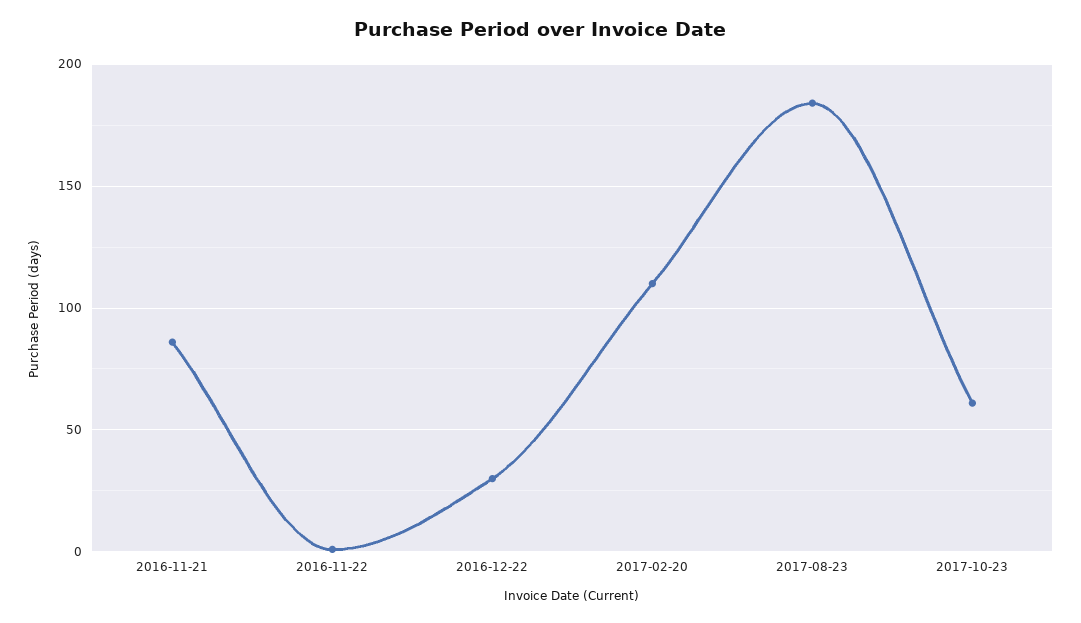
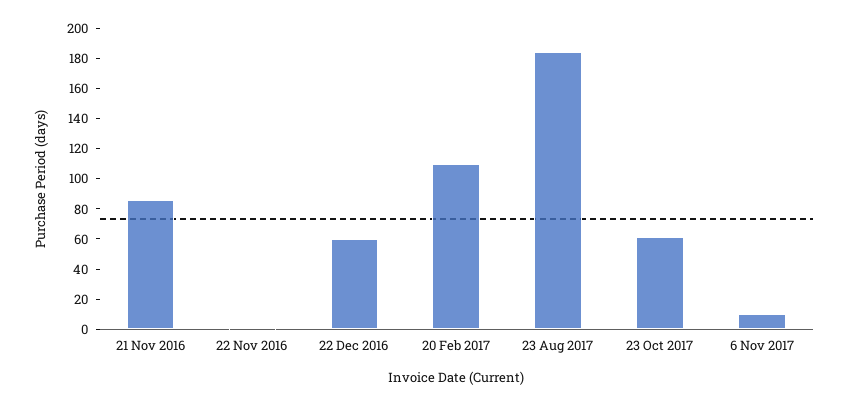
2016-12-22: 30 -> 60
6 Nov 2017: none -> 10

